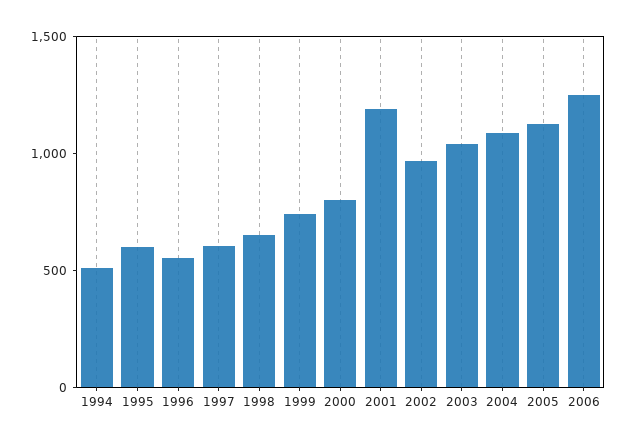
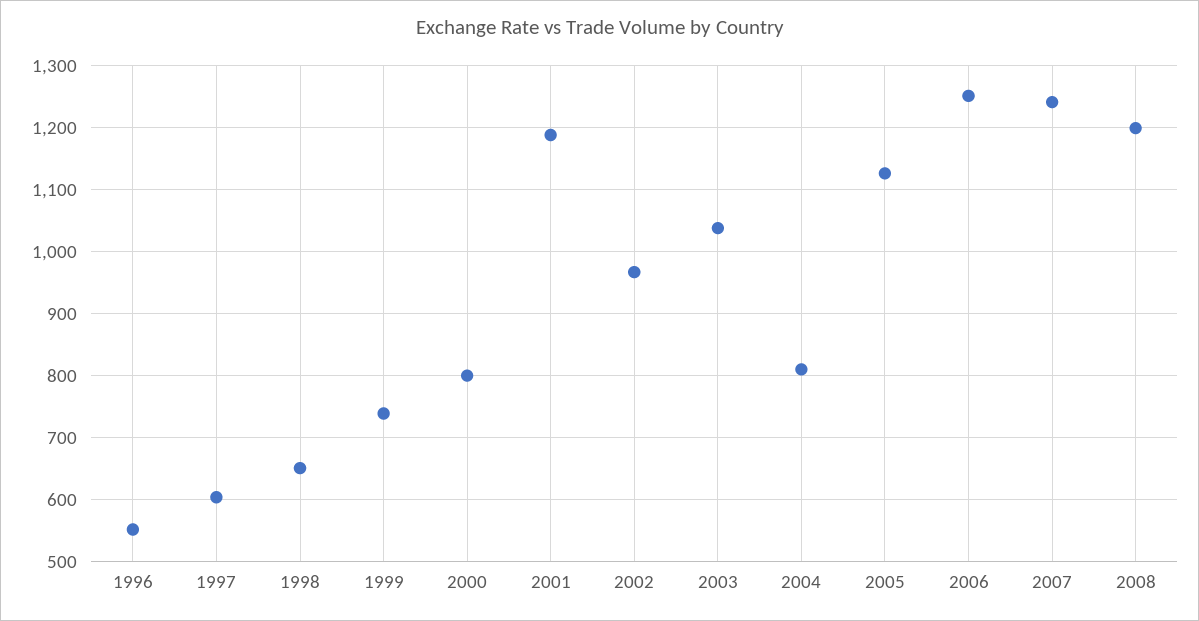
1994: 500 -> none
1995: 600 -> none
2004: 1100 -> 810
2007: none -> 1240
2008: none -> 1200

